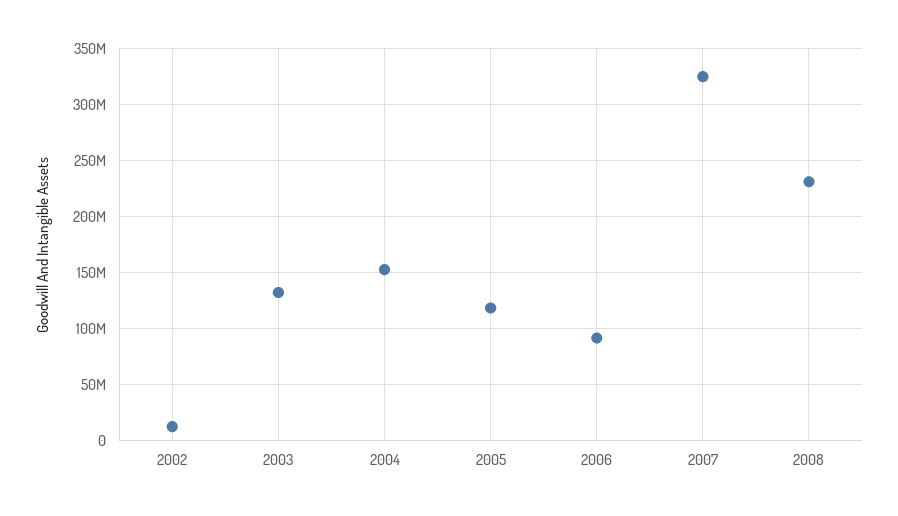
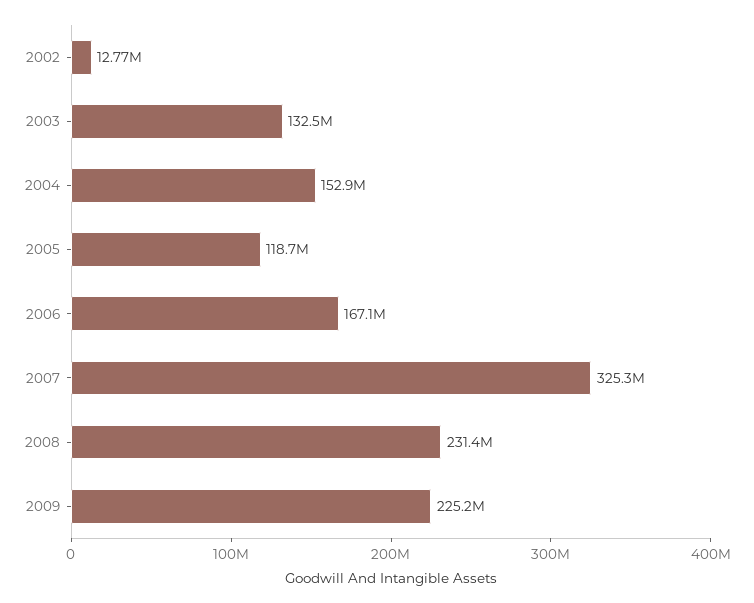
2006: 90000000 -> 167100000
2009: none -> 225200000

